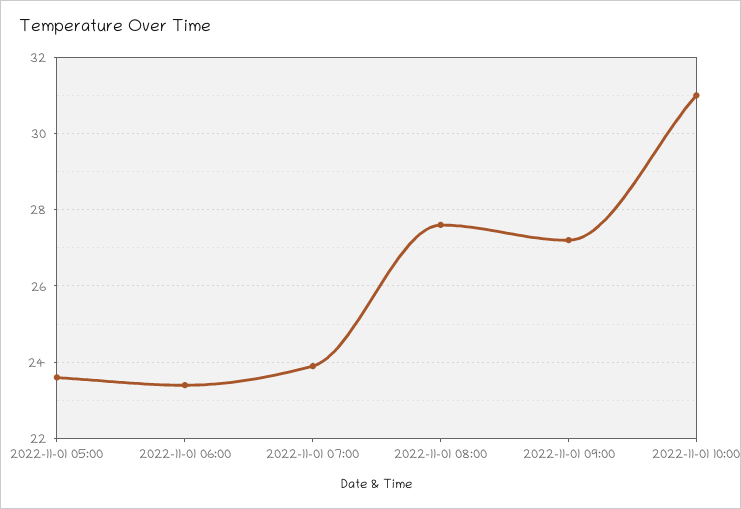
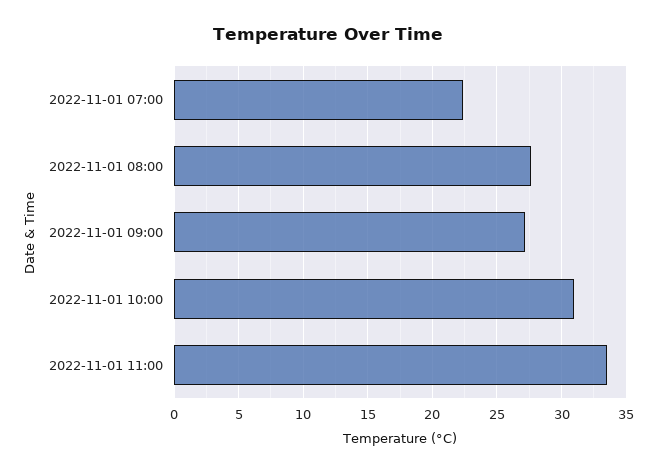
2022-11-01 05:00: 23.5 -> none
2022-11-01 06:00: 23.5 -> none
2022-11-01 07:00: 24 -> 22.5
2022-11-01 11:00: none -> 33.5

